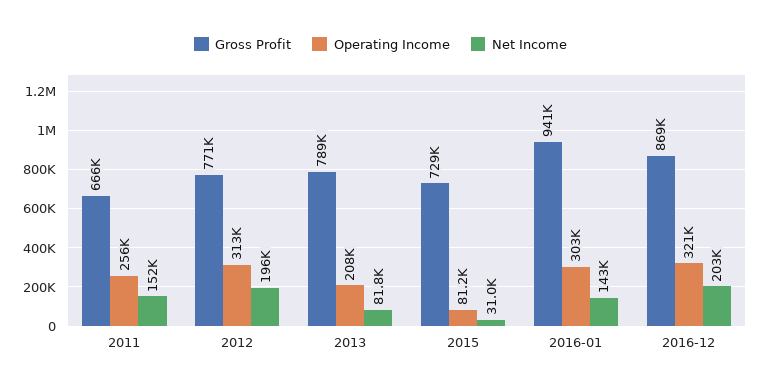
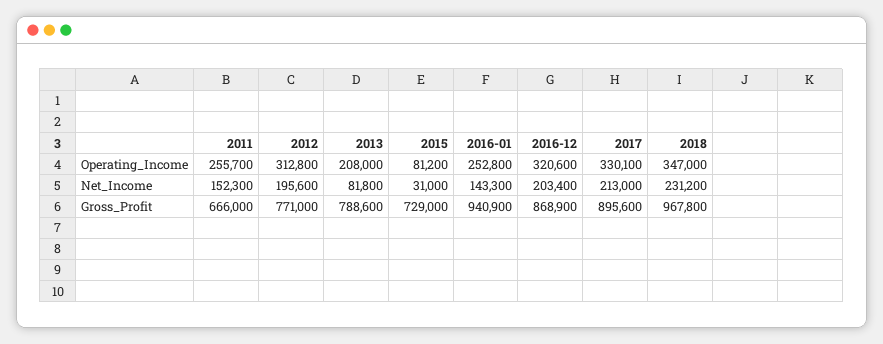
Operating Income, 2016-01: 303000 -> 252800
Operating Income, 2017: none -> 330100
Operating Income, 2018: none -> 347000
Net Income, 2017: none -> 213000
Net Income, 2018: none -> 231200
Gross Profit, 2017: none -> 895600
Gross Profit, 2018: none -> 967800

